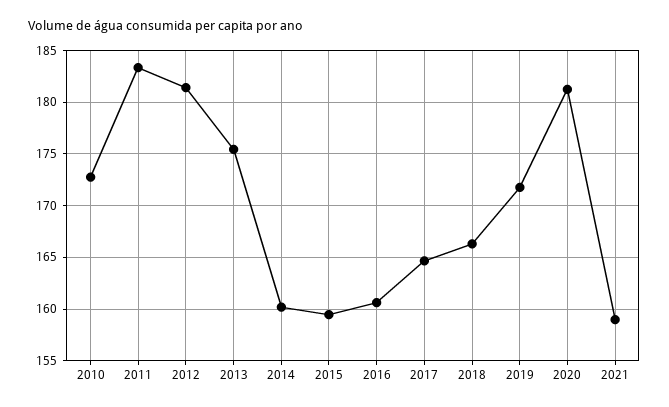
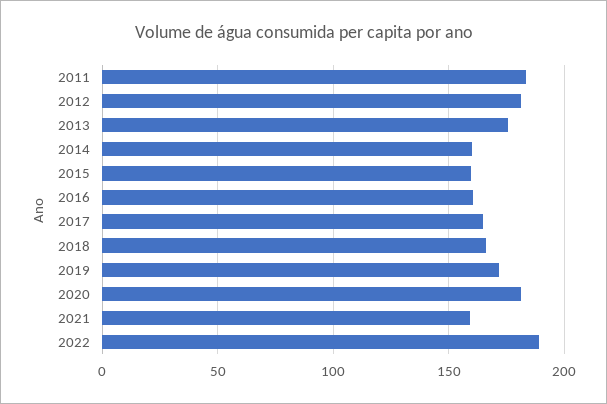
2010: 173 -> none
2022: none -> 190

